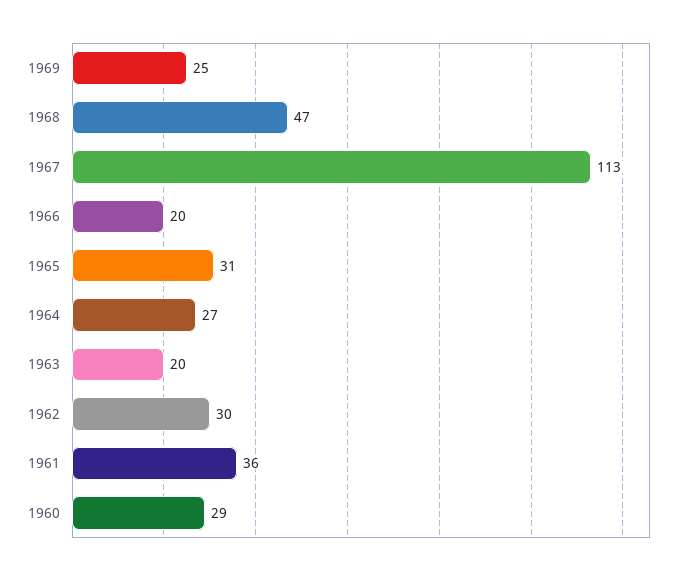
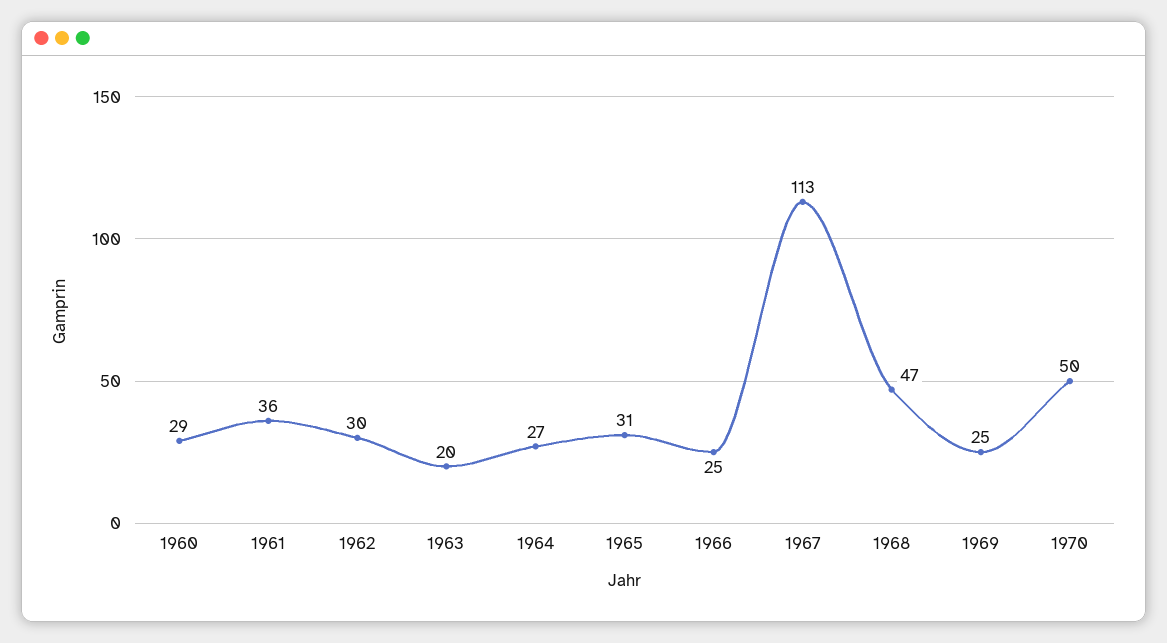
1966: 20 -> 25
1970: none -> 50

